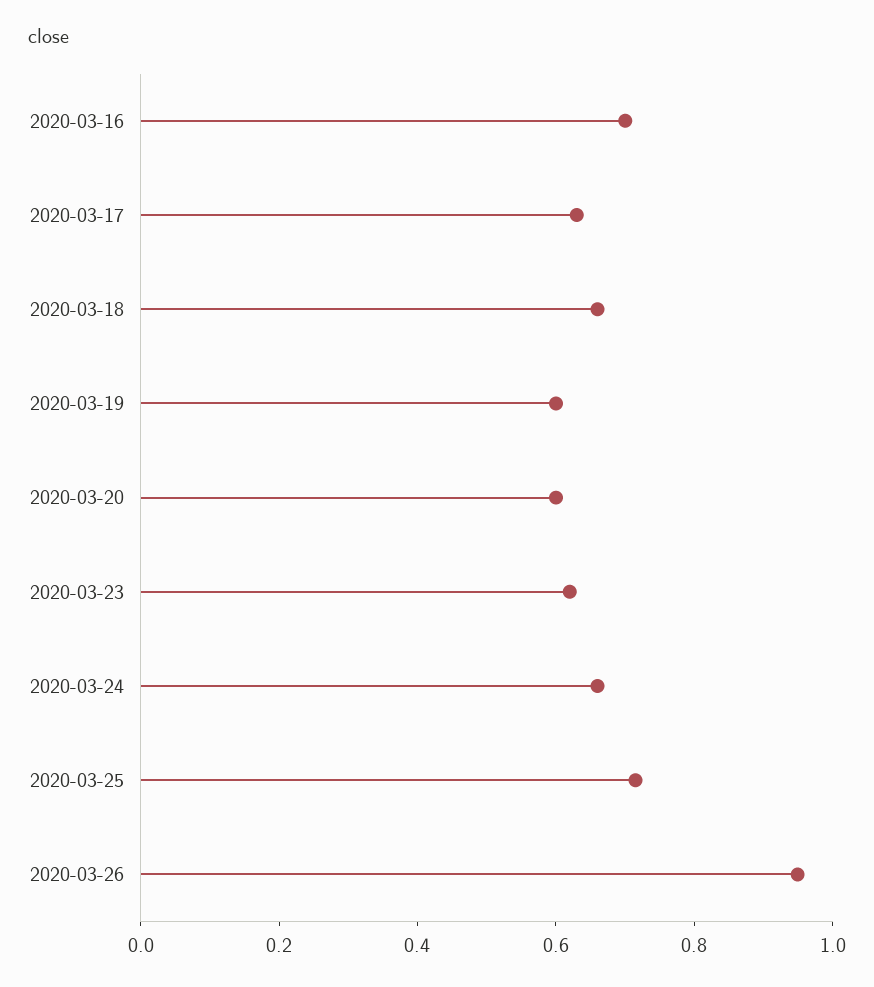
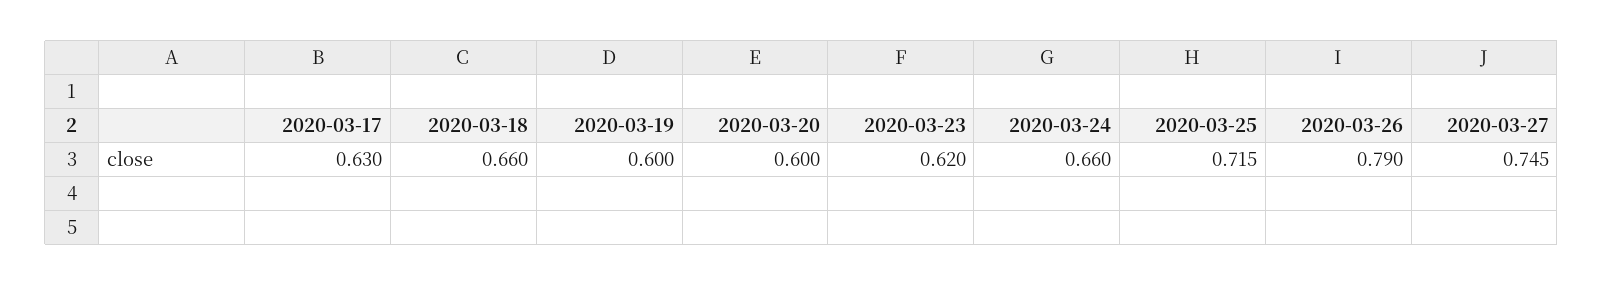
2020-03-16: 0.7 -> none
2020-03-26: 0.95 -> 0.79
2020-03-27: none -> 0.745

